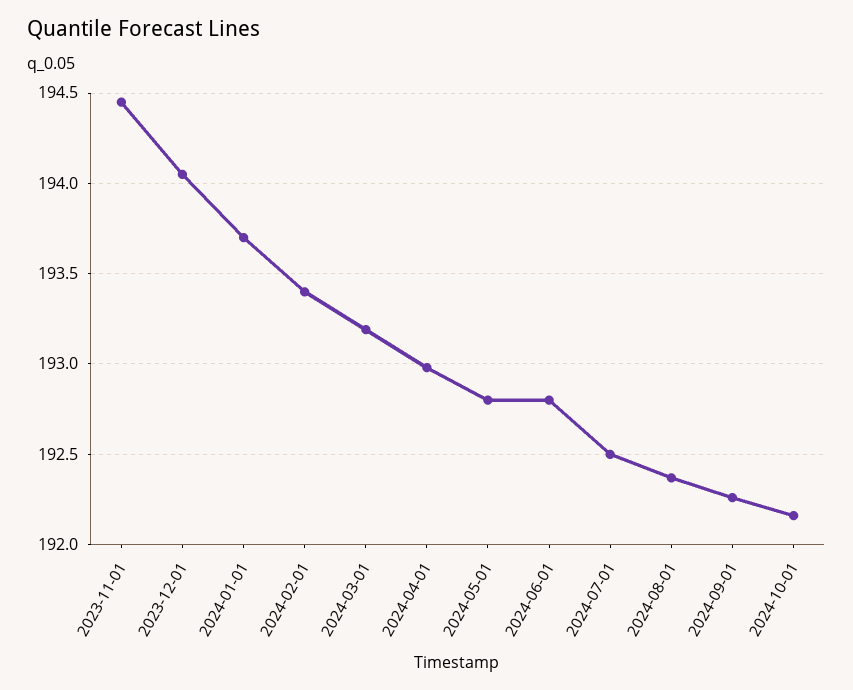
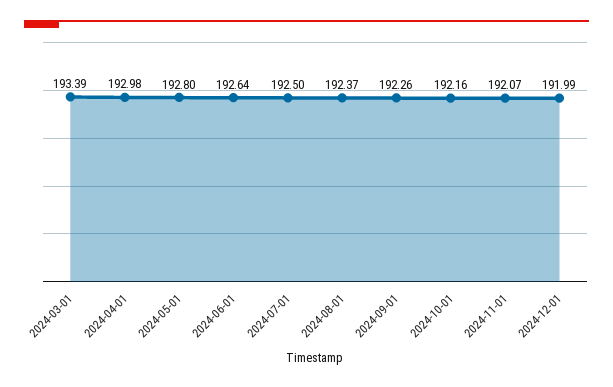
2023-11-01: 194.45 -> none
2023-12-01: 194.05 -> none
2024-01-01: 193.7 -> none
2024-02-01: 193.4 -> none
2024-03-01: 193.2 -> 193.39
2024-06-01: 192.8 -> 192.64
2024-11-01: none -> 192.07
2024-12-01: none -> 191.99

